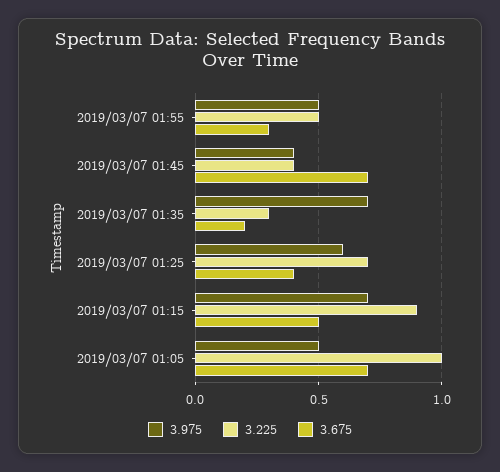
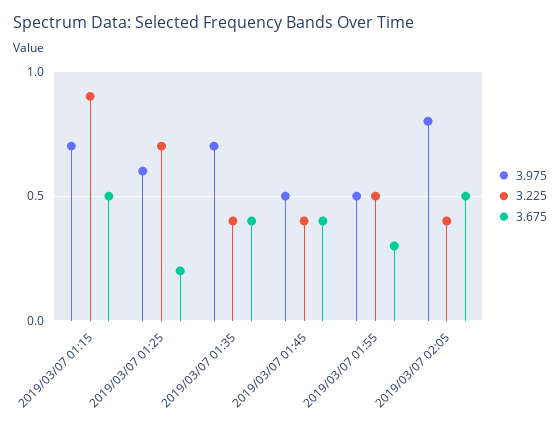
3.975, 2019/03/07 01:45: 0.4 -> 0.5
3.675, 2019/03/07 01:45: 0.7 -> 0.4
3.225, 2019/03/07 01:35: 0.3 -> 0.4
3.675, 2019/03/07 01:35: 0.2 -> 0.4
3.675, 2019/03/07 01:25: 0.4 -> 0.2
3.975, 2019/03/07 01:05: 0.5 -> none
3.225, 2019/03/07 01:05: 1 -> none
3.675, 2019/03/07 01:05: 0.7 -> none
3.975, 2019/03/07 02:05: none -> 0.8
3.225, 2019/03/07 02:05: none -> 0.4
3.675, 2019/03/07 02:05: none -> 0.5

